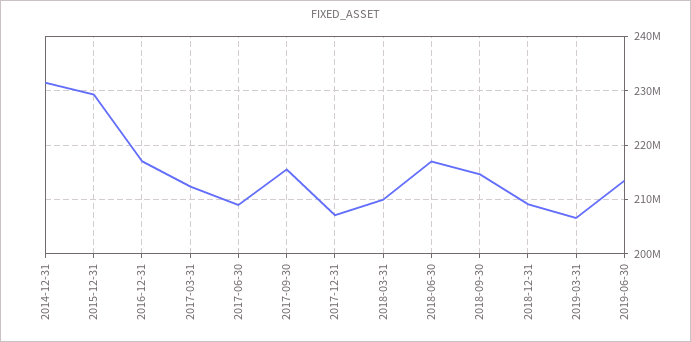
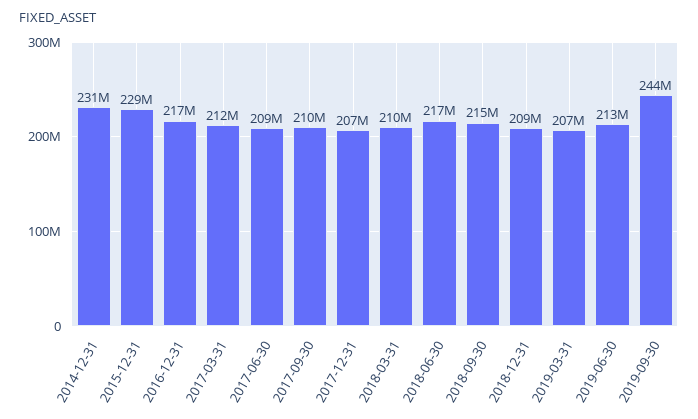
2017-09-30: 216000000 -> 210000000
2019-09-30: none -> 244000000

